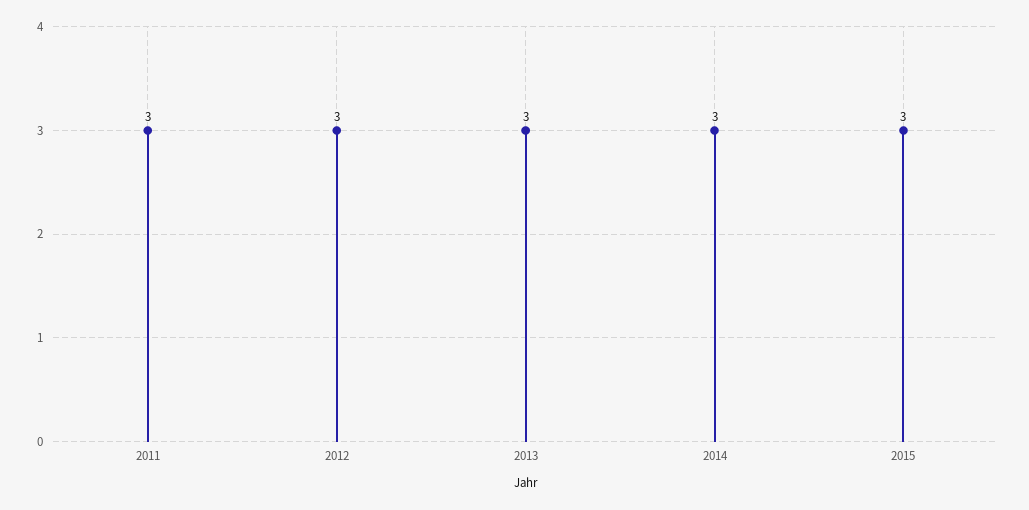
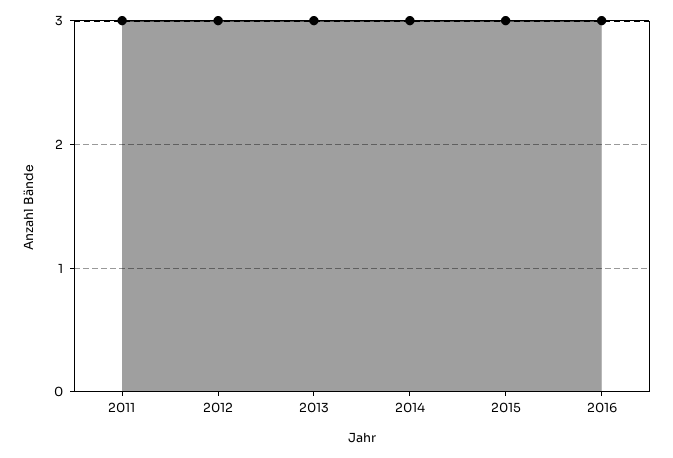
2016: none -> 3

